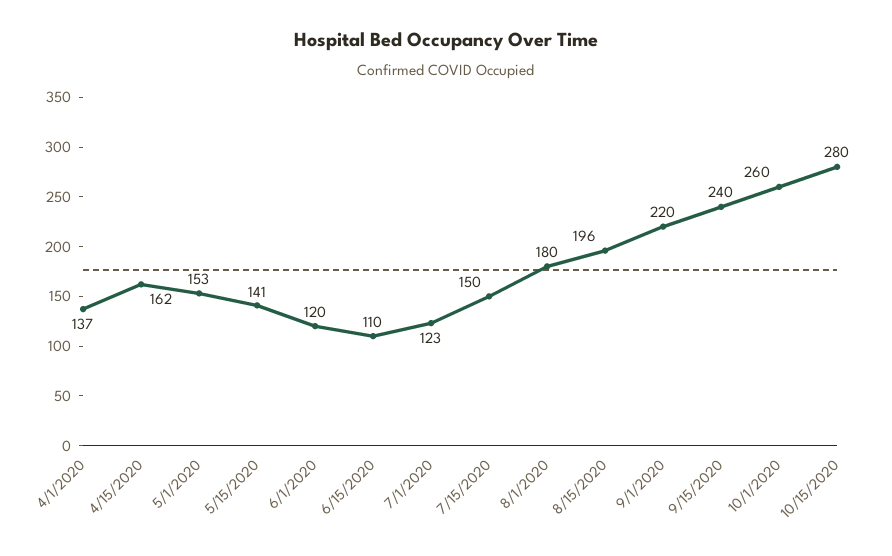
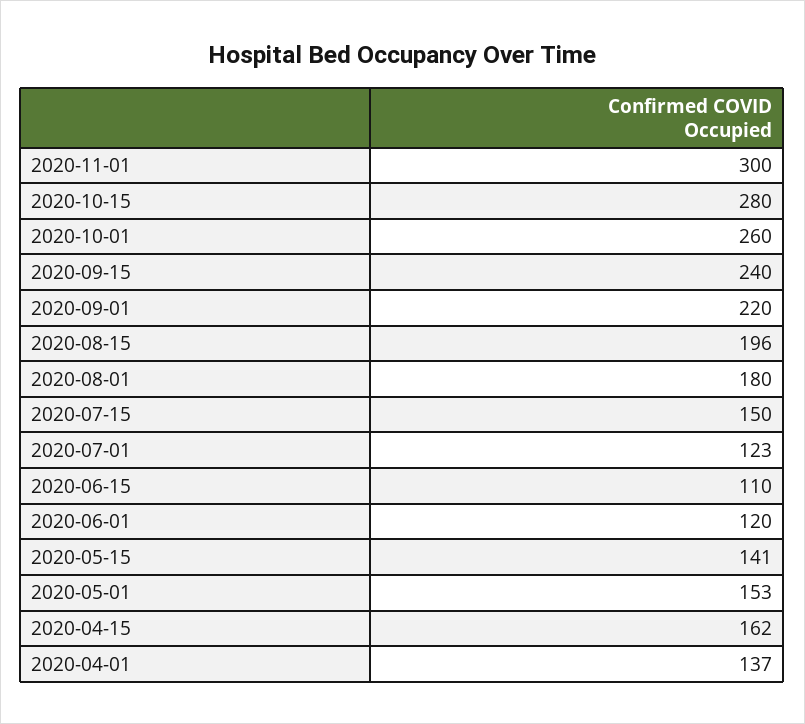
2020-11-01: none -> 300

